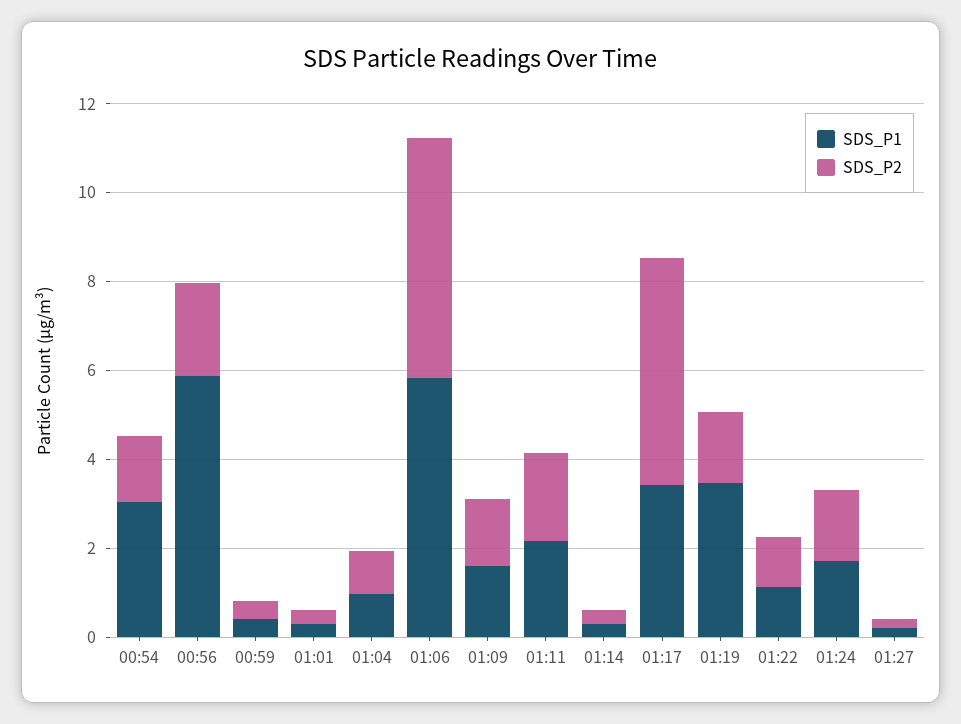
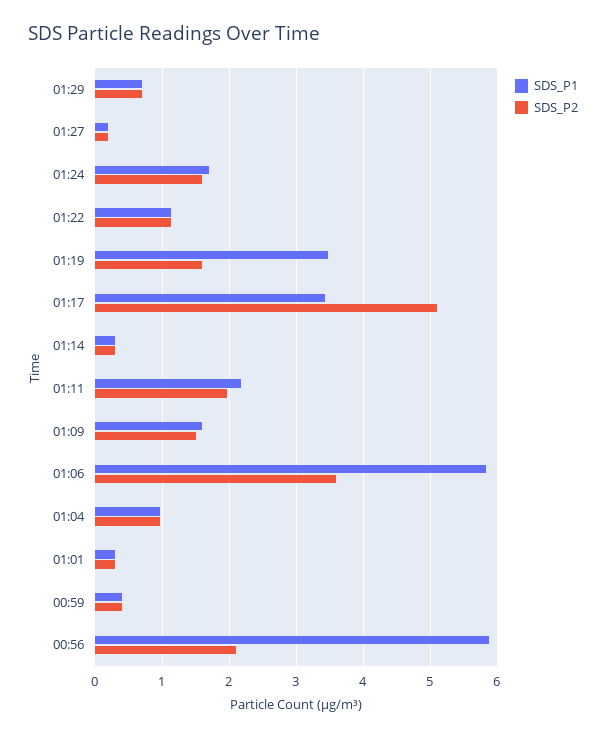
SDS_P1, 00:54: 3 -> none
SDS_P2, 00:54: 1.5 -> none
SDS_P2, 01:06: 5.5 -> 3.6
SDS_P1, 01:29: none -> 0.7
SDS_P2, 01:29: none -> 0.7

